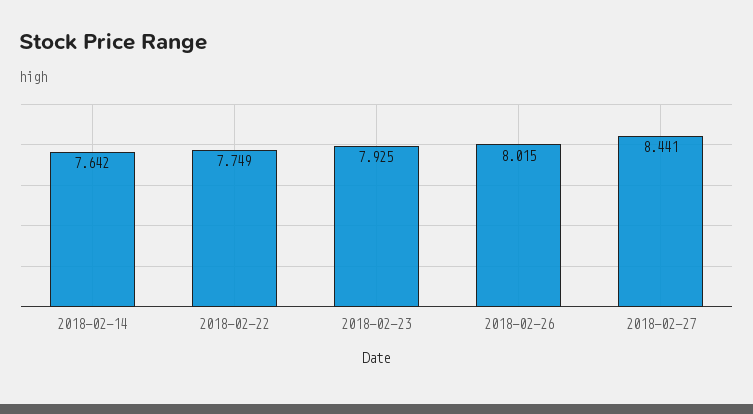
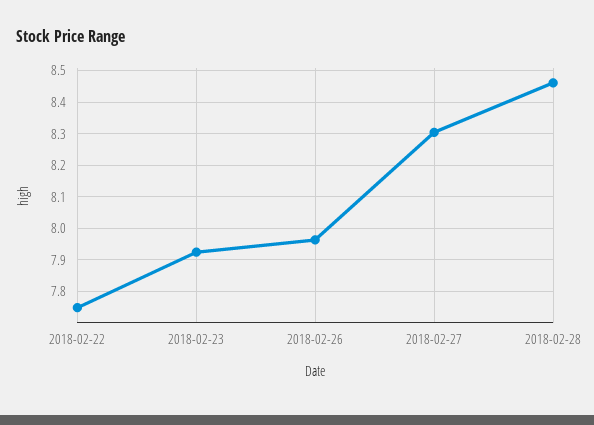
2018-02-14: 7.642 -> none
2018-02-26: 8.015 -> 7.96
2018-02-27: 8.441 -> 8.3
2018-02-28: none -> 8.46

